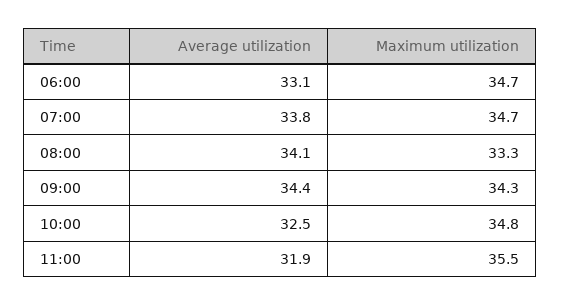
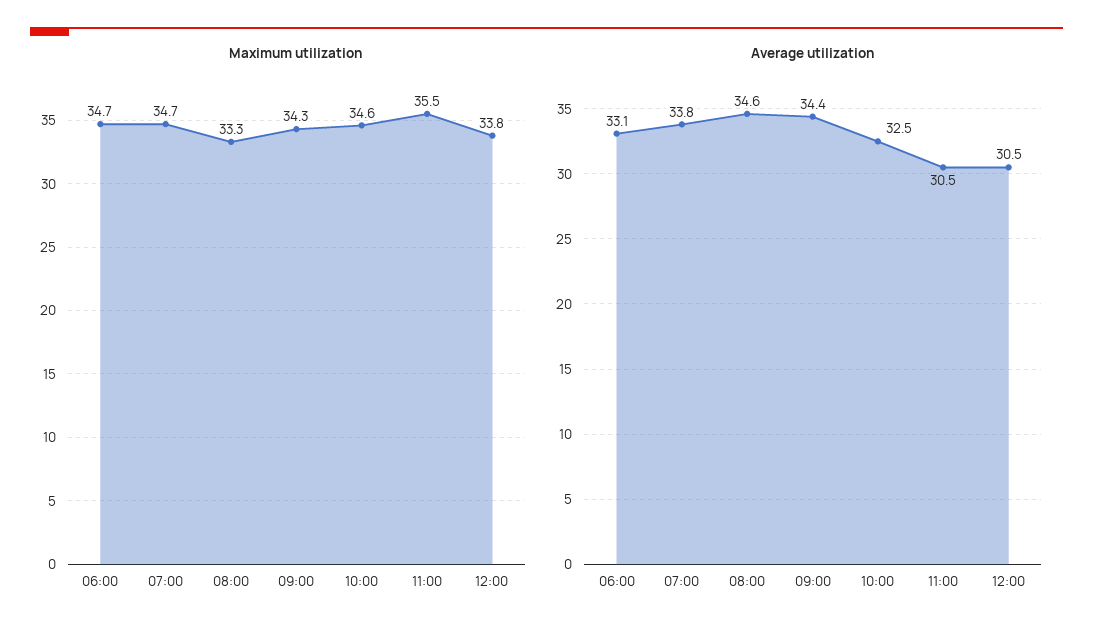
Average utilization, 08:00: 34.1 -> 34.6
Maximum utilization, 10:00: 34.8 -> 34.6
Average utilization, 11:00: 31.9 -> 30.5
Maximum utilization, 12:00: none -> 33.8
Average utilization, 12:00: none -> 30.5

